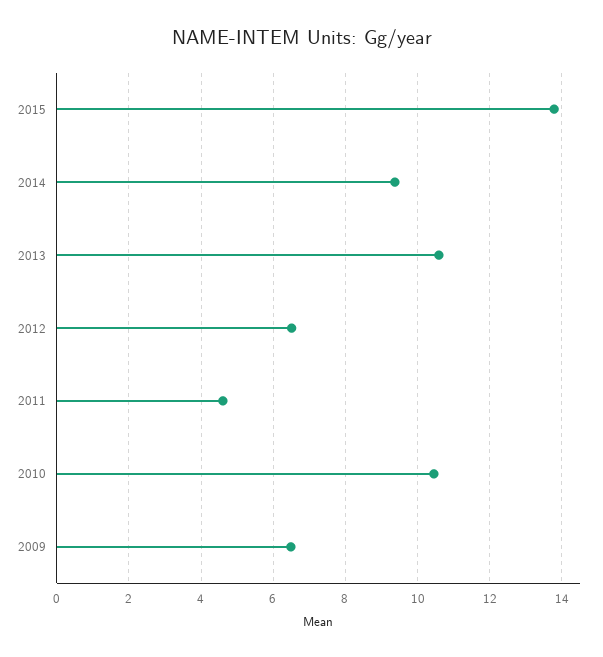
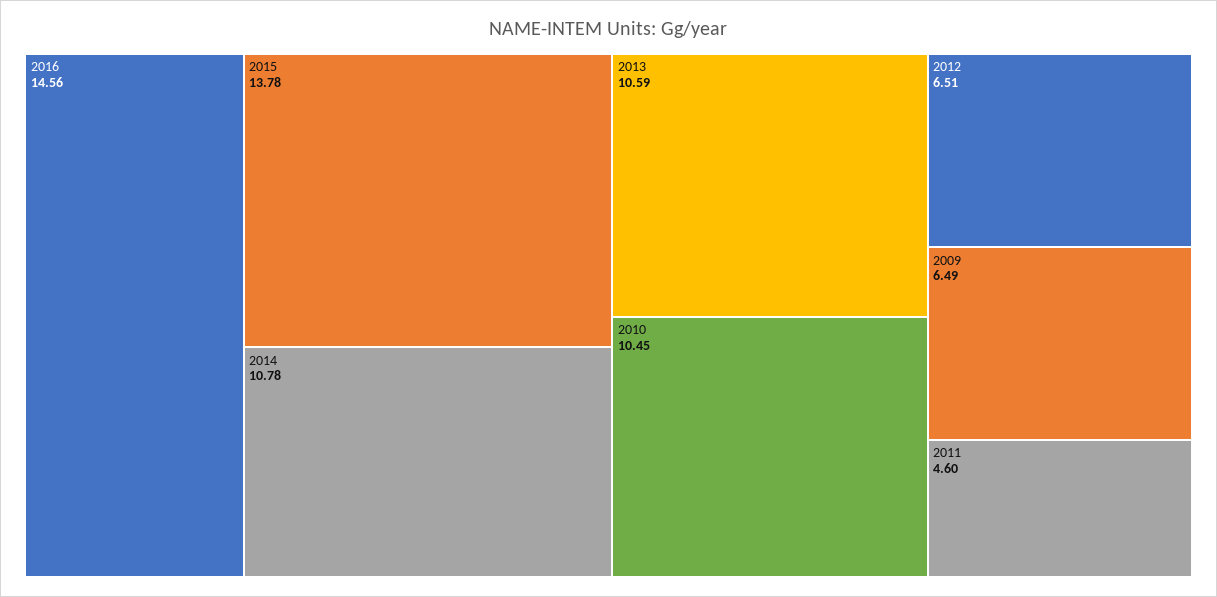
2014: 9.4 -> 10.78
2016: none -> 14.56

